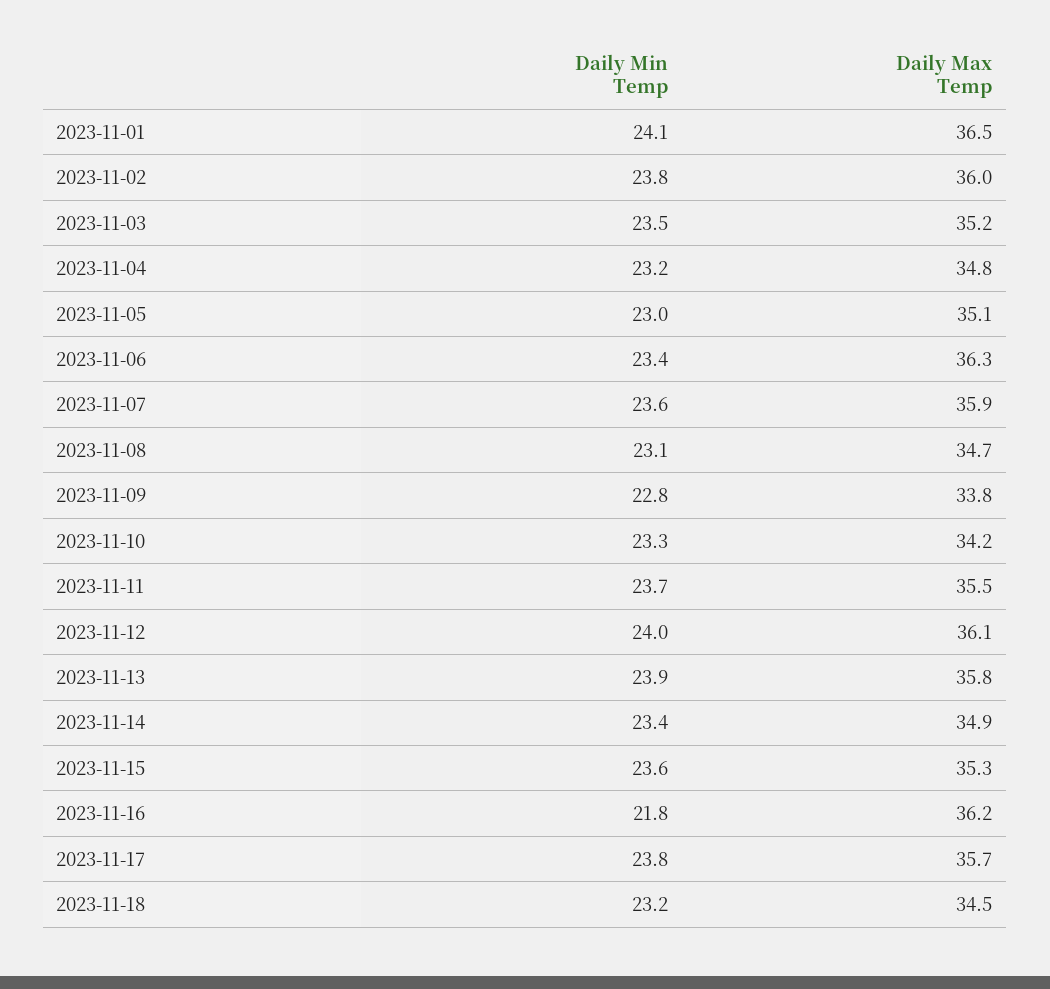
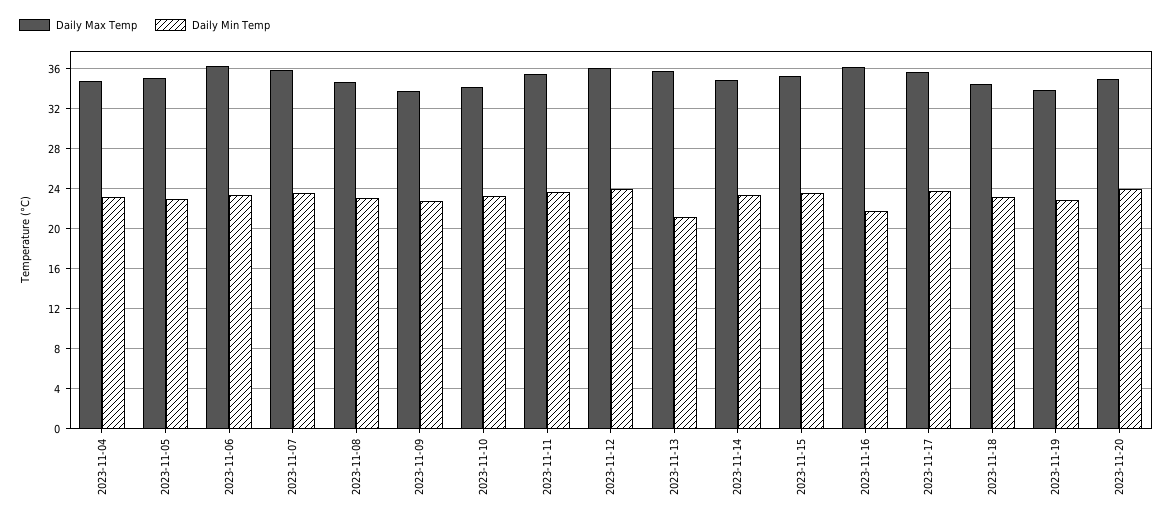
Daily Min Temp, 2023-11-01: 24.1 -> none
Daily Max Temp, 2023-11-01: 36.5 -> none
Daily Min Temp, 2023-11-02: 23.8 -> none
Daily Max Temp, 2023-11-02: 36 -> none
Daily Min Temp, 2023-11-03: 23.5 -> none
Daily Max Temp, 2023-11-03: 35.2 -> none
Daily Min Temp, 2023-11-13: 23.9 -> 21
Daily Max Temp, 2023-11-19: none -> 34
Daily Min Temp, 2023-11-19: none -> 23
Daily Max Temp, 2023-11-20: none -> 35
Daily Min Temp, 2023-11-20: none -> 24

